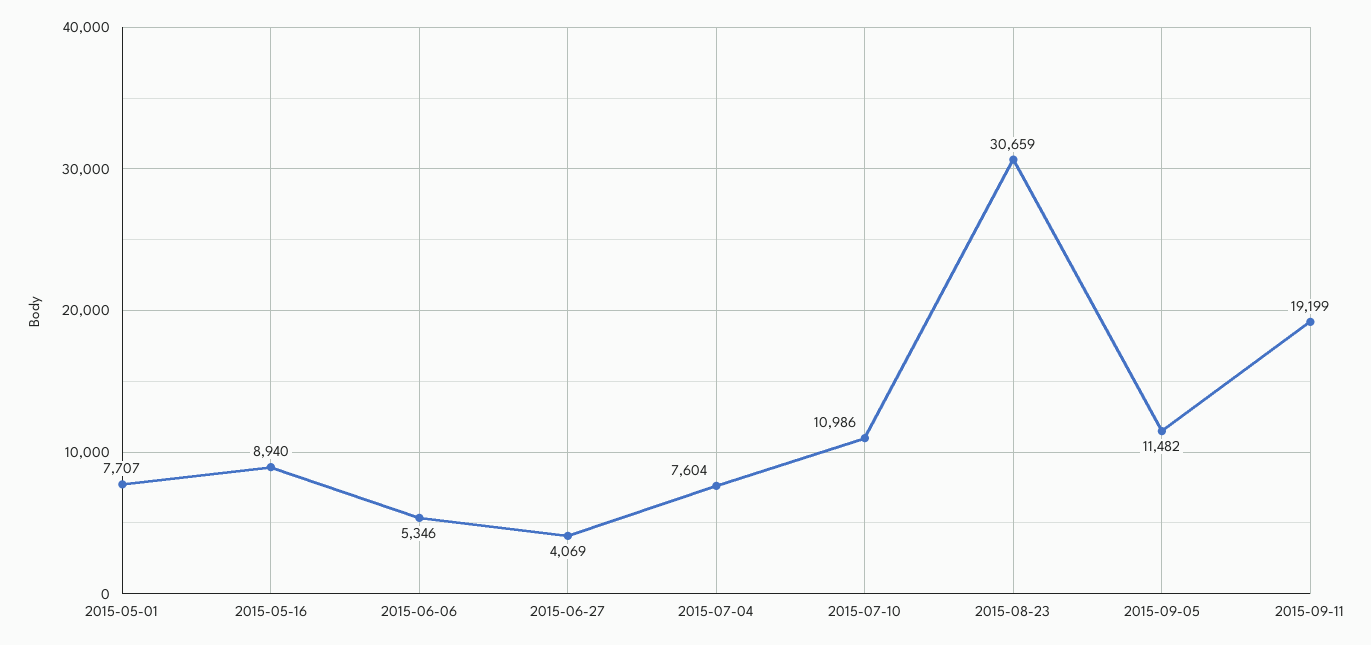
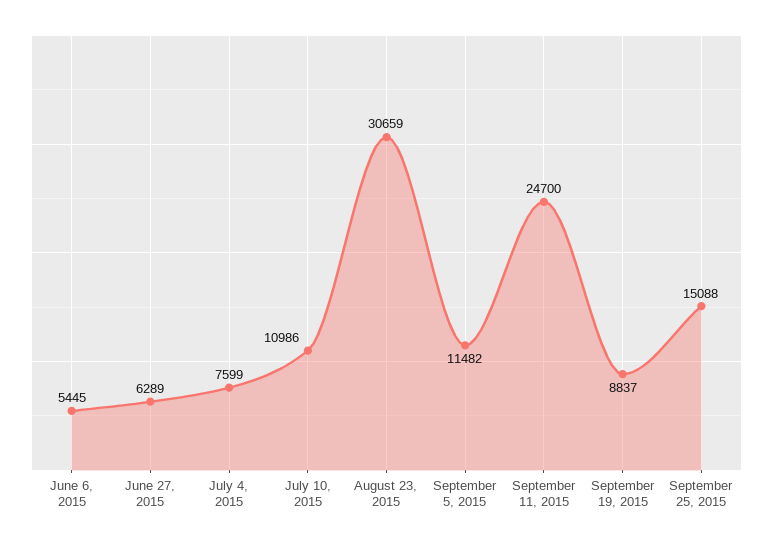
2015-05-01: 7707 -> none
2015-05-16: 8940 -> none
2015-06-06: 5346 -> 5445
2015-06-27: 4069 -> 6289
2015-07-04: 7604 -> 7599
2015-09-11: 19199 -> 24700
September 19, 2015: none -> 8837
September 25, 2015: none -> 15088

